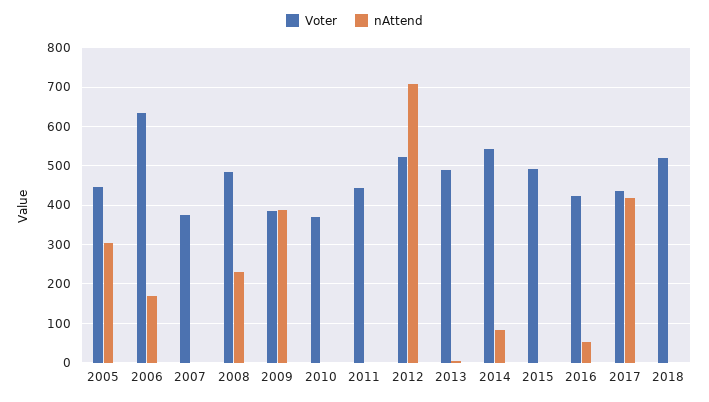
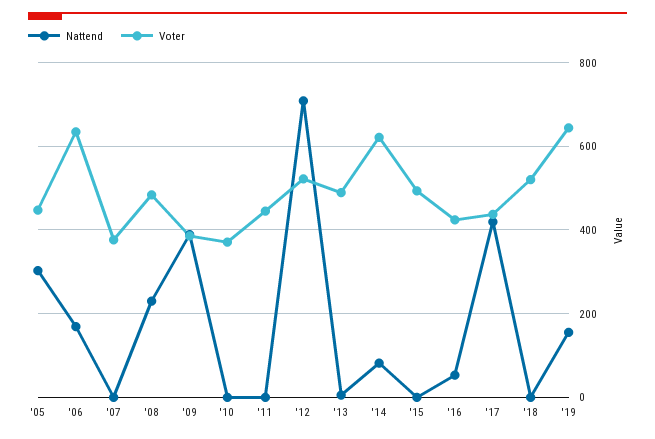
Voter, 2014: 540 -> 620
nAttend, '19: none -> 160
Voter, '19: none -> 640

